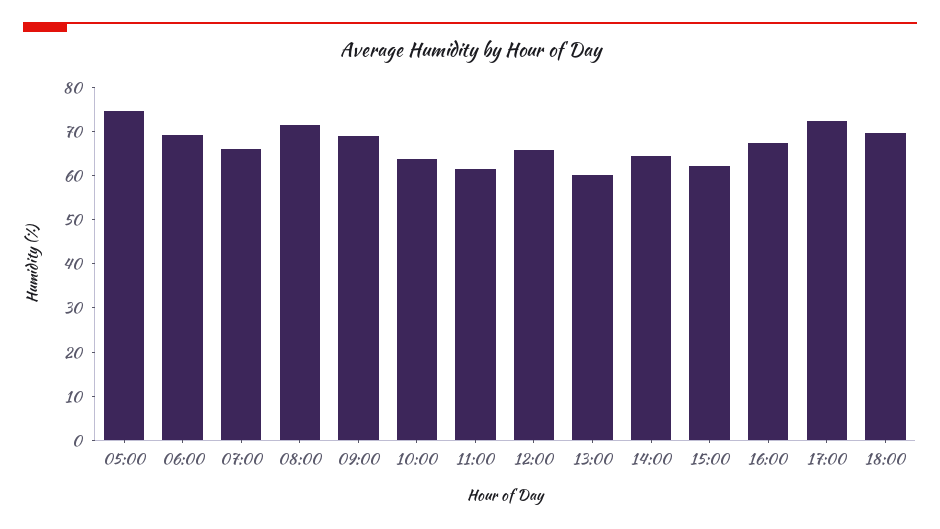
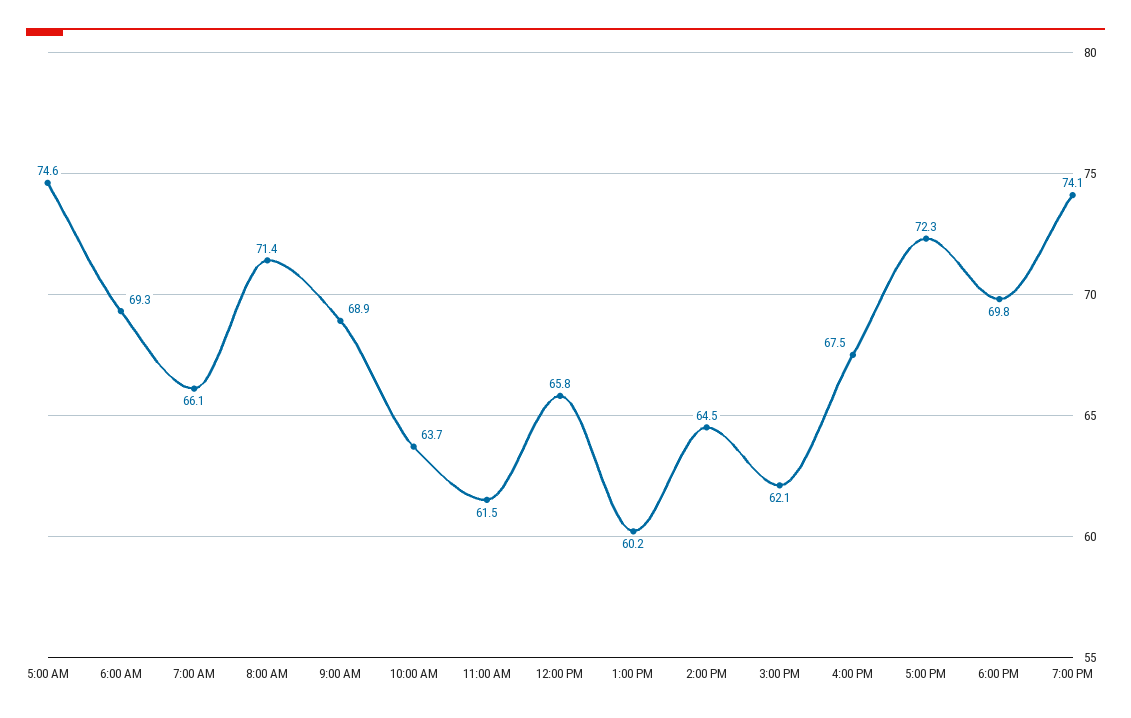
7:00 PM: none -> 74.1

